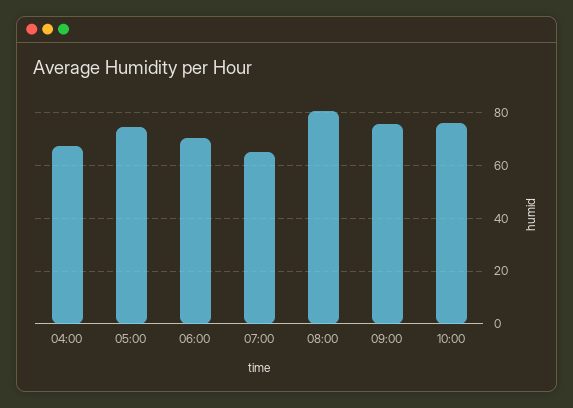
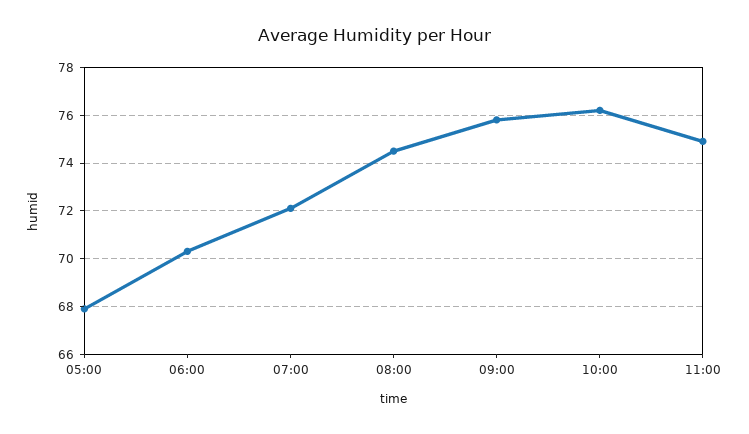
04:00: 67.5 -> none
05:00: 75 -> 68
07:00: 65 -> 72
08:00: 80 -> 74.5
11:00: none -> 75

